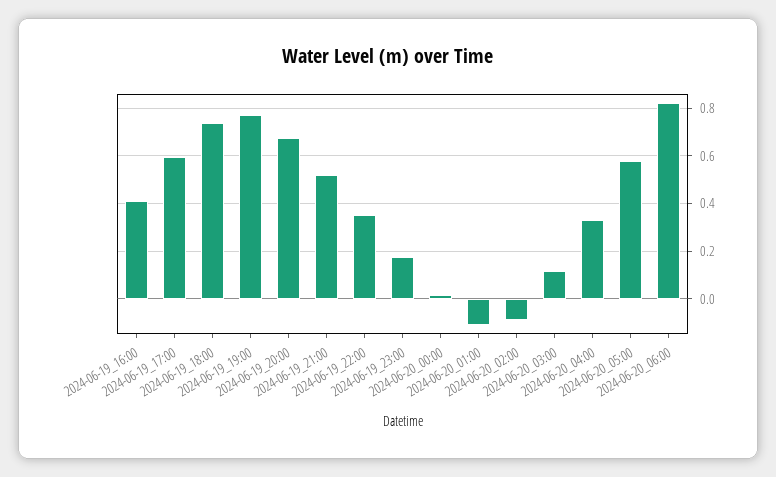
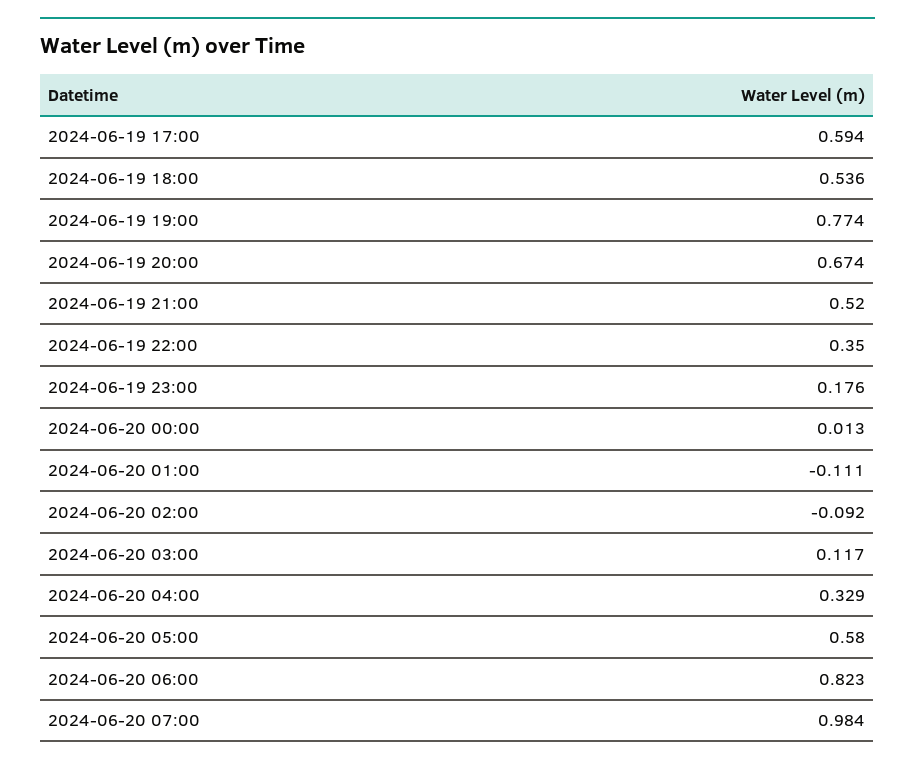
2024-06-19_16:00: 0.4 -> none
2024-06-19_18:00: 0.75 -> 0.536
2024-06-20 07:00: none -> 0.984

